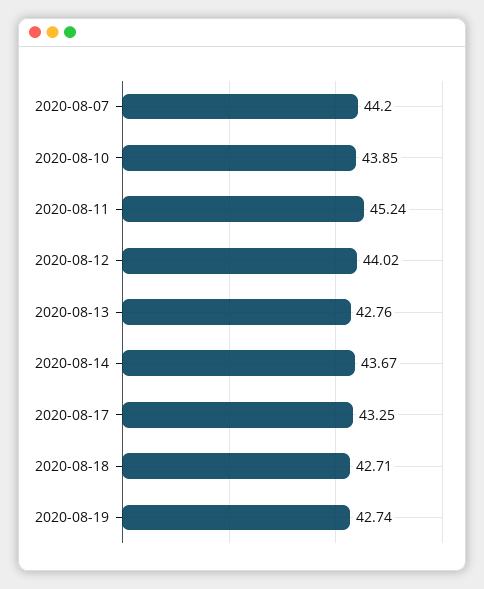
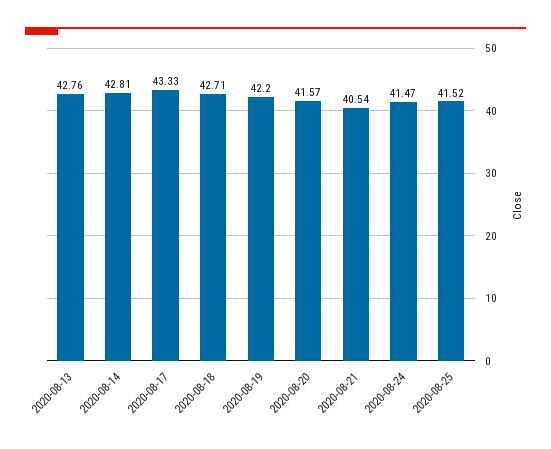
2020-08-07: 44.2 -> none
2020-08-10: 43.85 -> none
2020-08-11: 45.24 -> none
2020-08-12: 44.02 -> none
2020-08-14: 43.67 -> 42.81
2020-08-17: 43.25 -> 43.33
2020-08-19: 42.74 -> 42.2
2020-08-20: none -> 41.57
2020-08-21: none -> 40.54
2020-08-24: none -> 41.47
2020-08-25: none -> 41.52

